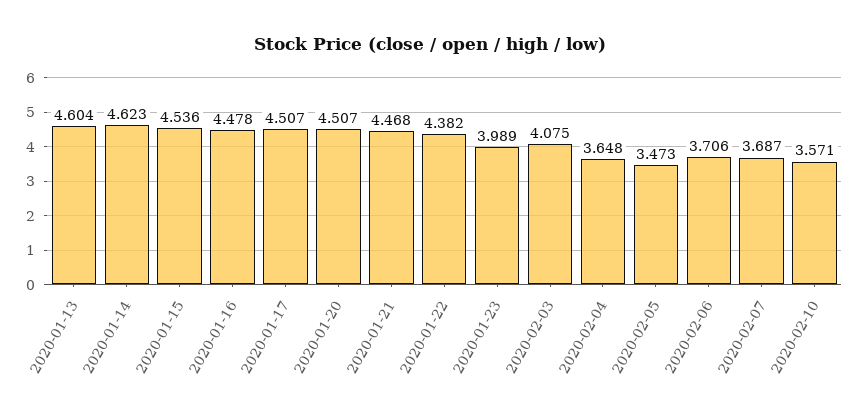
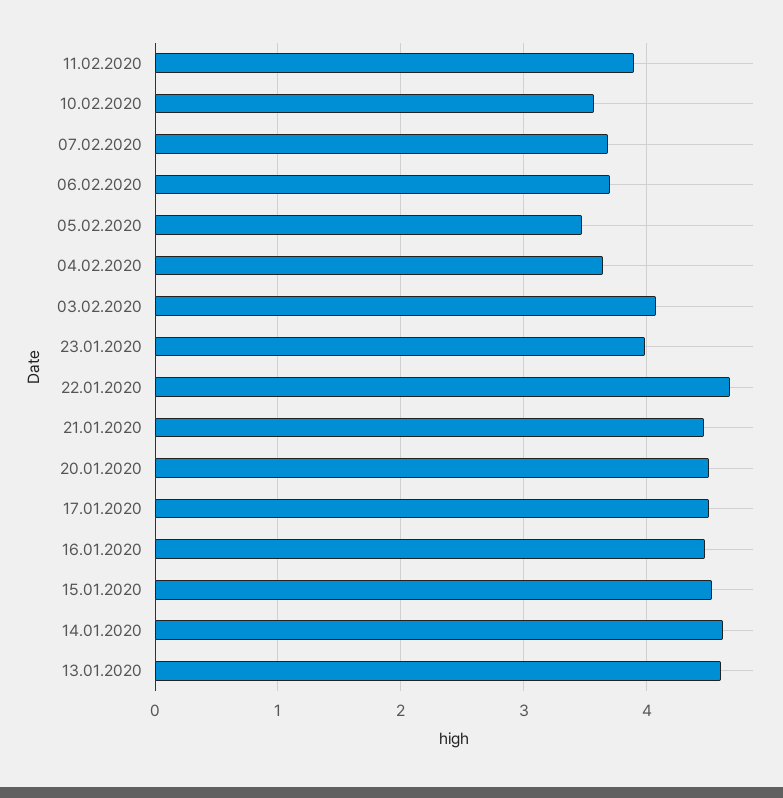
2020-01-22: 4.382 -> 4.7
11.02.2020: none -> 3.9

